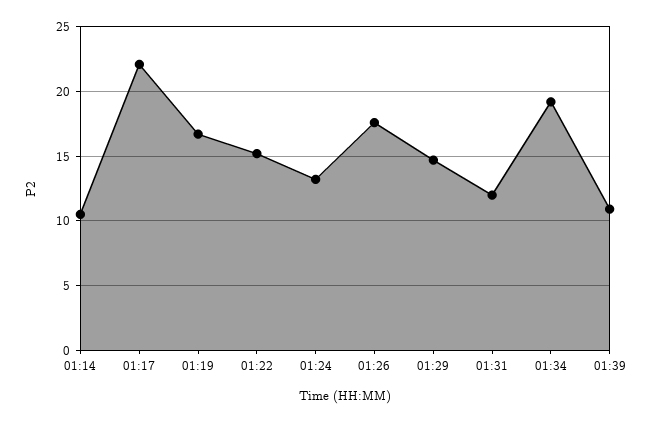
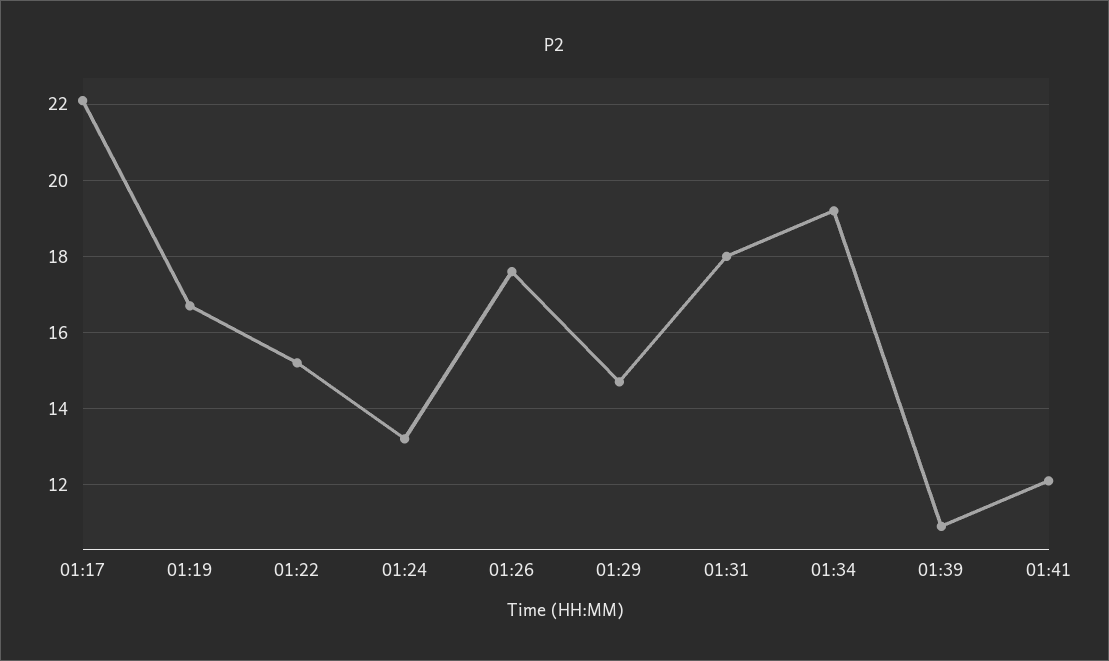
01:14: 10.5 -> none
01:31: 12 -> 18
01:41: none -> 12

